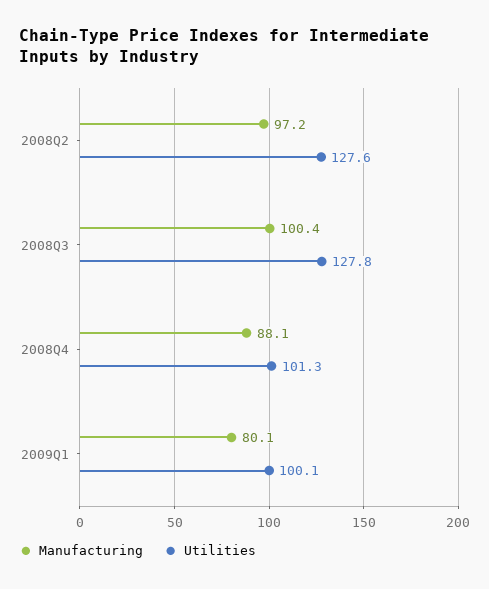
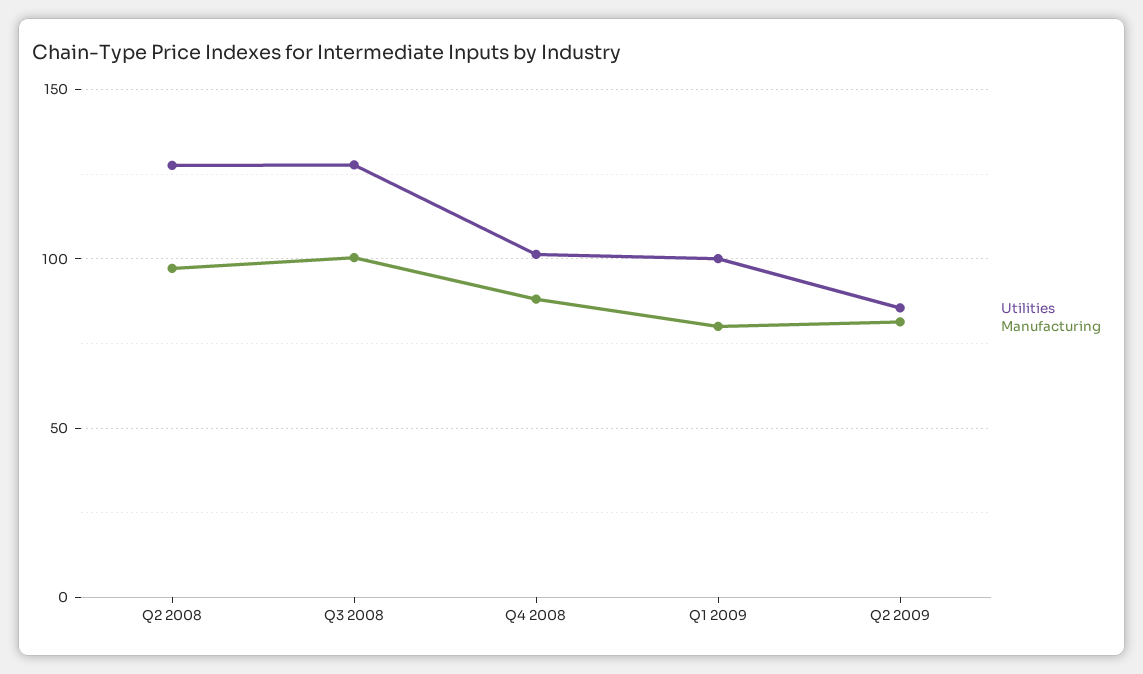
Utilities, Q2 2009: none -> 85
Manufacturing, Q2 2009: none -> 80

